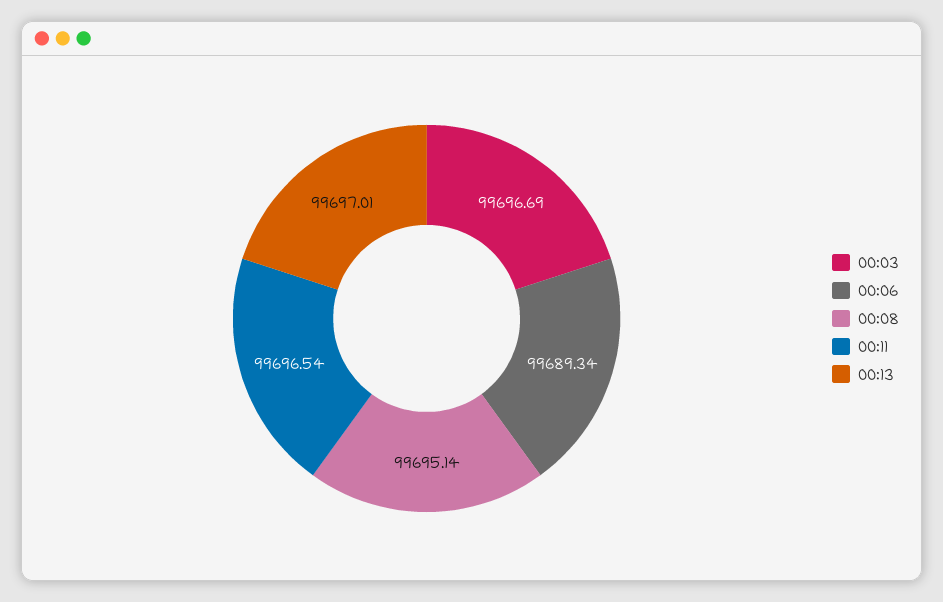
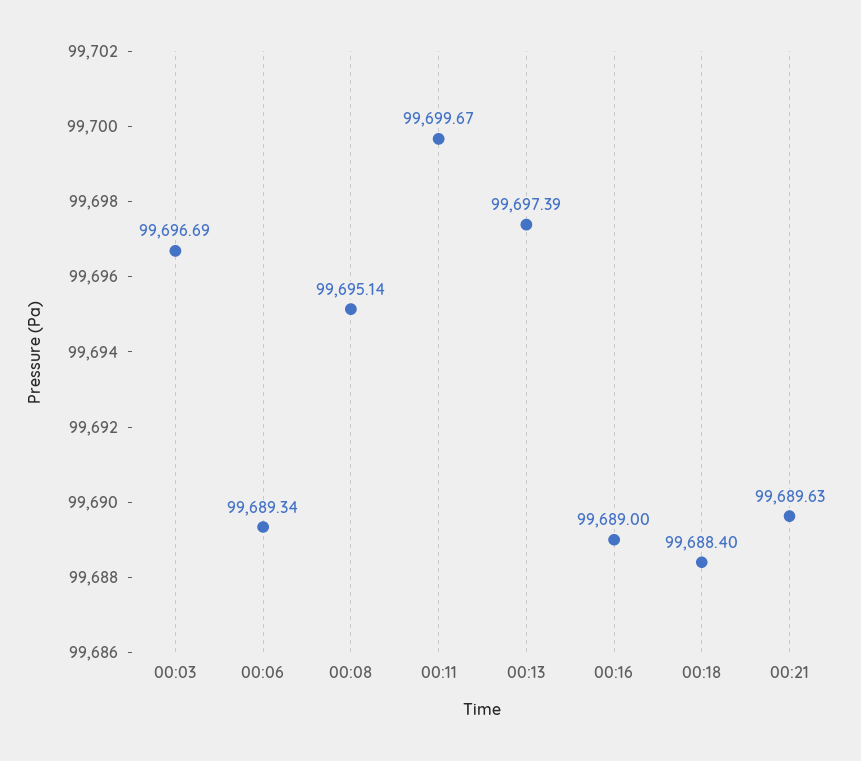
00:11: 99696.54 -> 99699.67
00:13: 99697.01 -> 99697.39
00:16: none -> 99689
00:18: none -> 99688.4
00:21: none -> 99689.63

